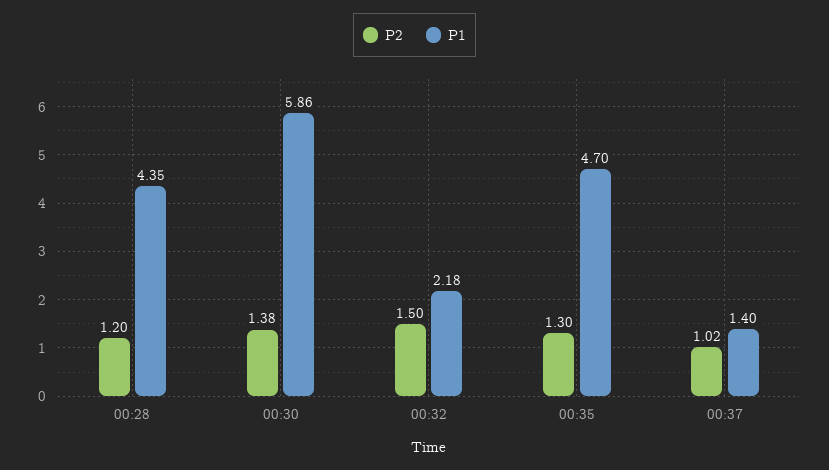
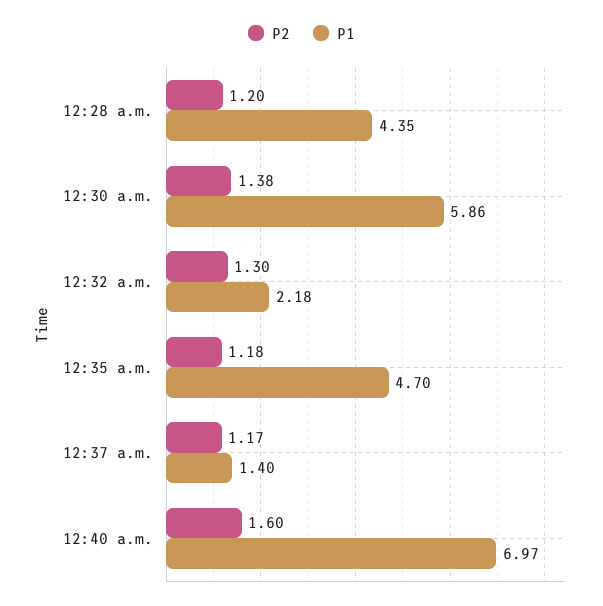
P2, 00:32: 1.5 -> 1.3
P2, 00:35: 1.3 -> 1.18
P2, 00:37: 1.02 -> 1.17
P2, 12:40 a.m.: none -> 1.6
P1, 12:40 a.m.: none -> 6.97

